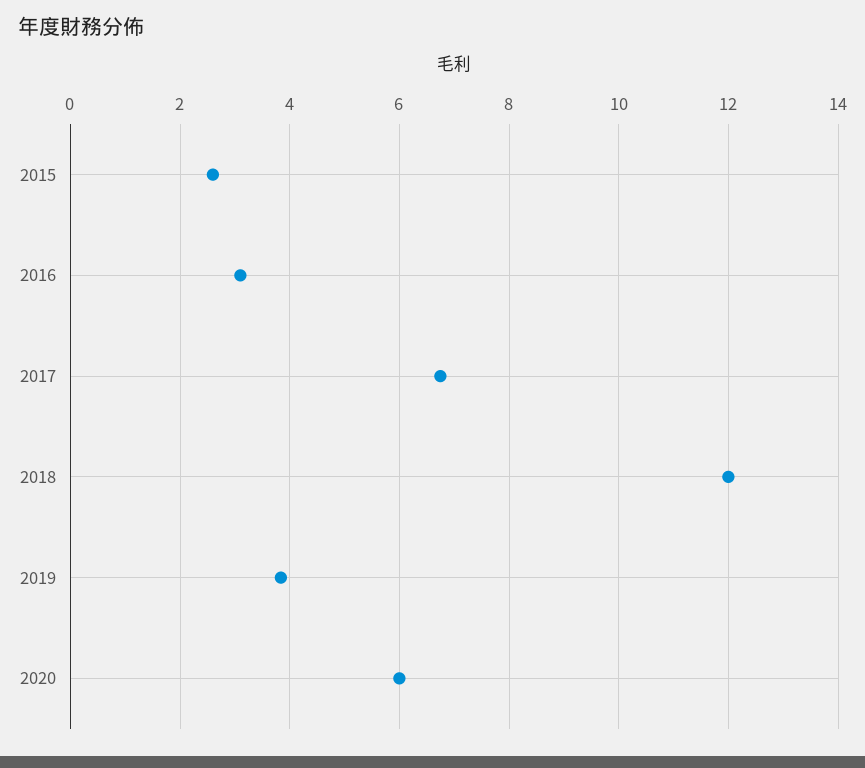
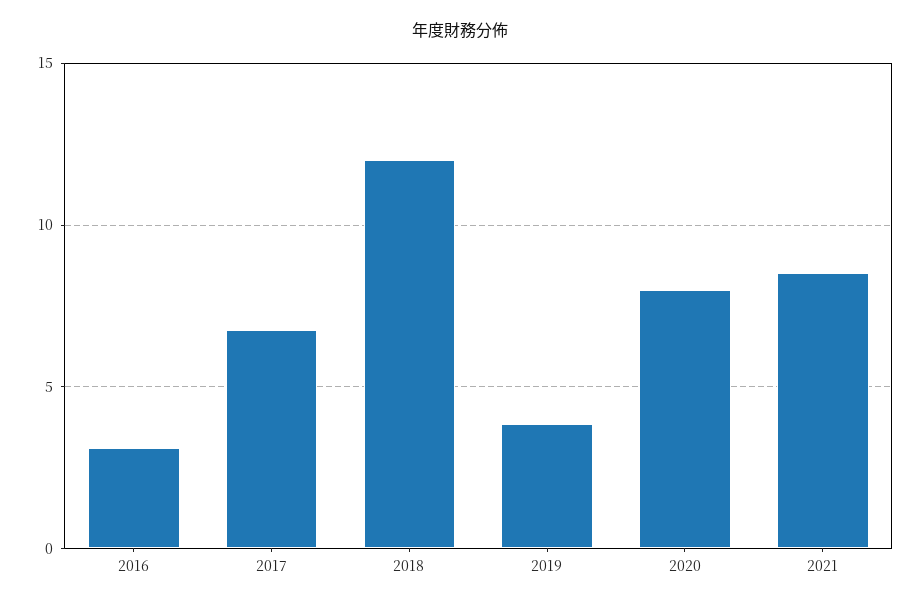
2015: 2.6 -> none
2020: 6 -> 8
2021: none -> 8.5

